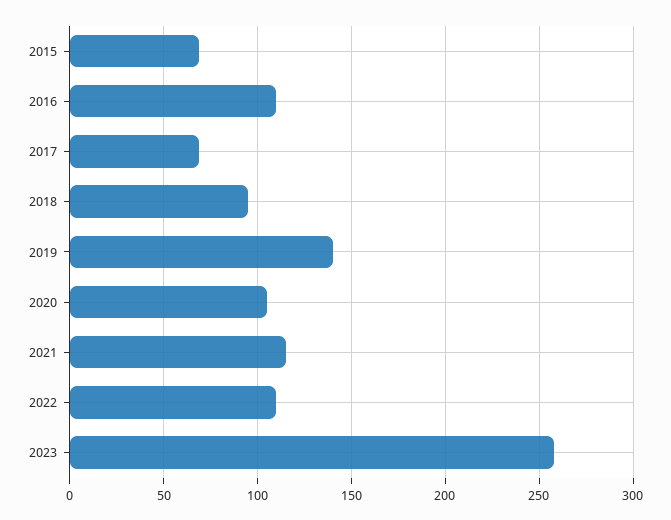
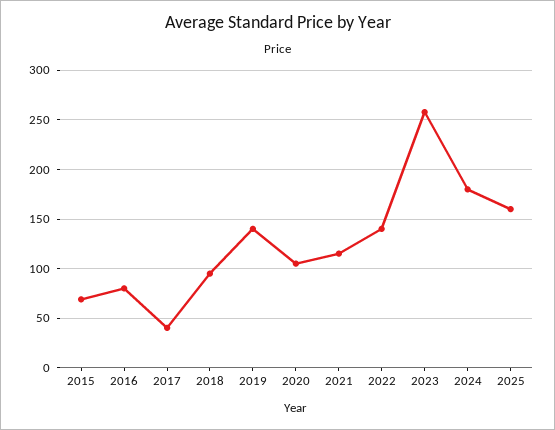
2016: 110 -> 80
2017: 70 -> 40
2022: 110 -> 140
2024: none -> 180
2025: none -> 160

